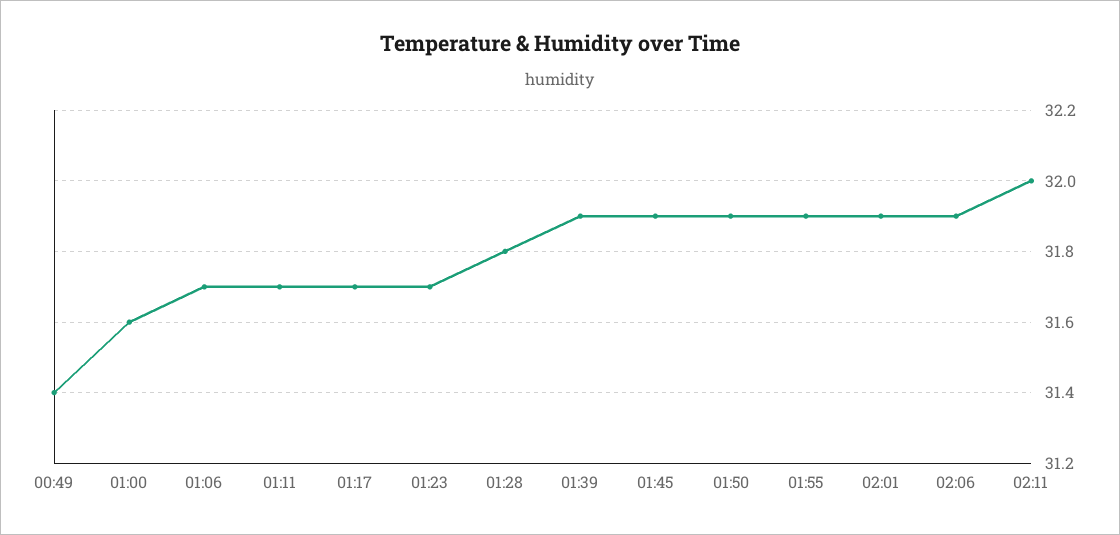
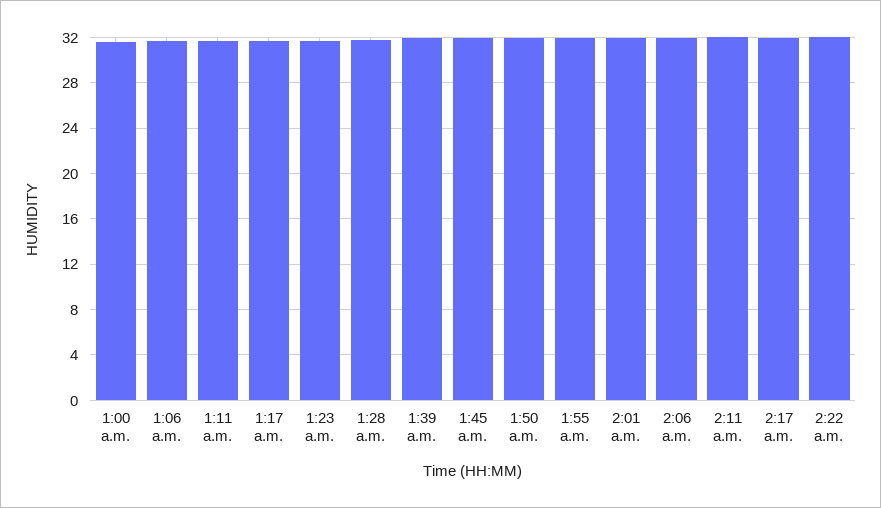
00:49: 31.4 -> none
2:17 a.m.: none -> 32
2:22 a.m.: none -> 32

